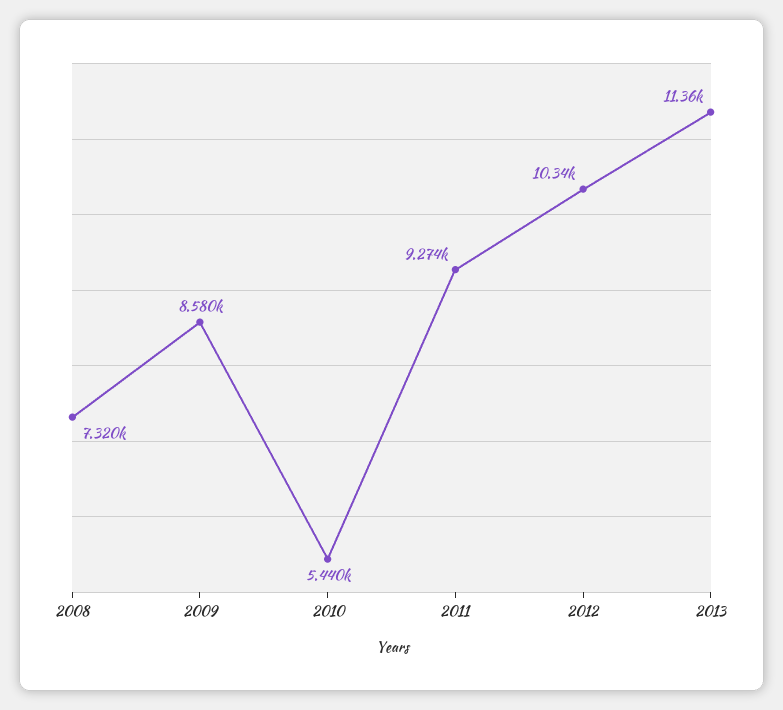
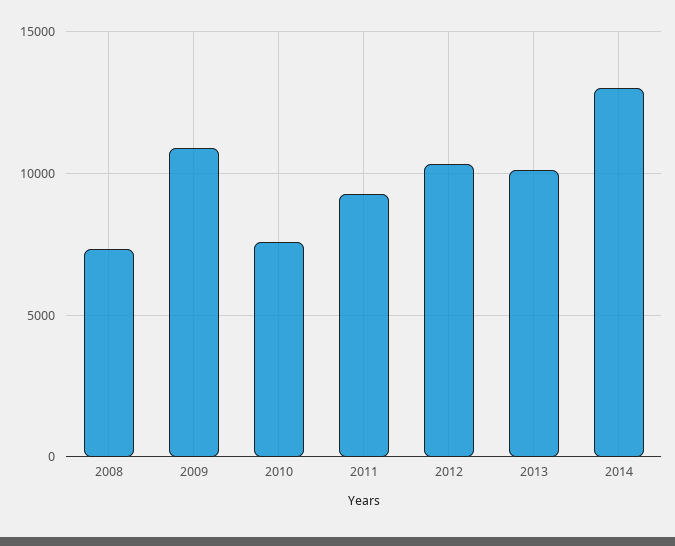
2009: 8580 -> 11000
2010: 5440 -> 7500
2013: 11360 -> 10000
2014: none -> 13000

